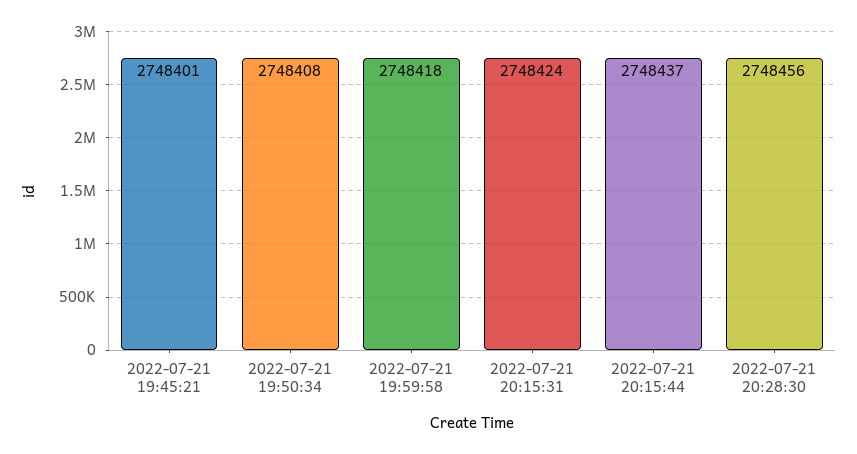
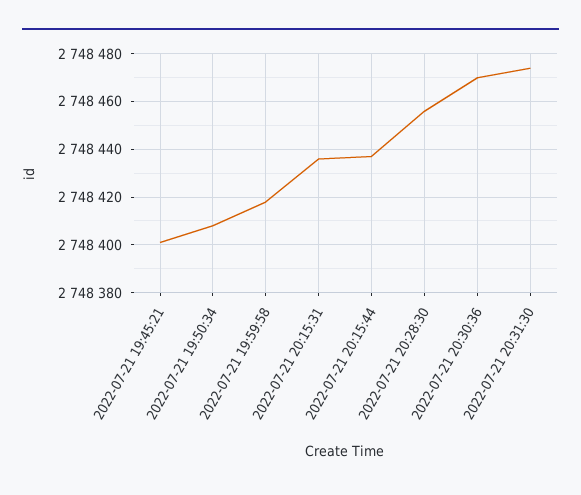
2022-07-21 20:15:31: 2748424 -> 2748435
2022-07-21 20:30:36: none -> 2748470
2022-07-21 20:31:30: none -> 2748475

